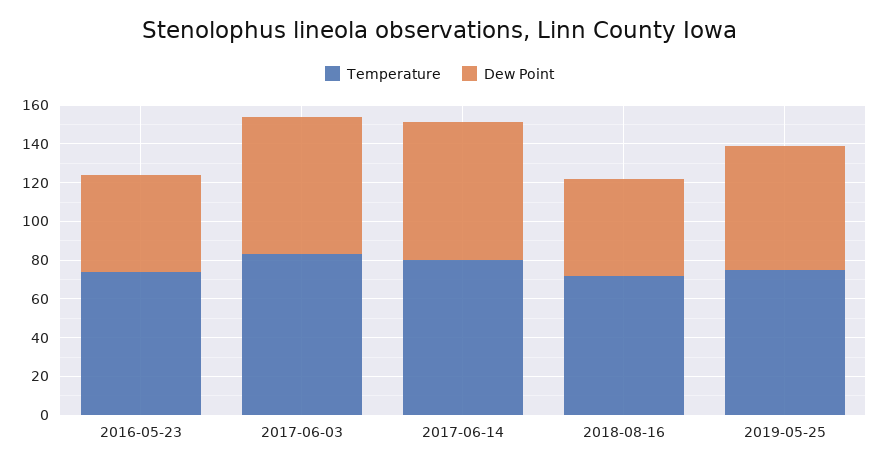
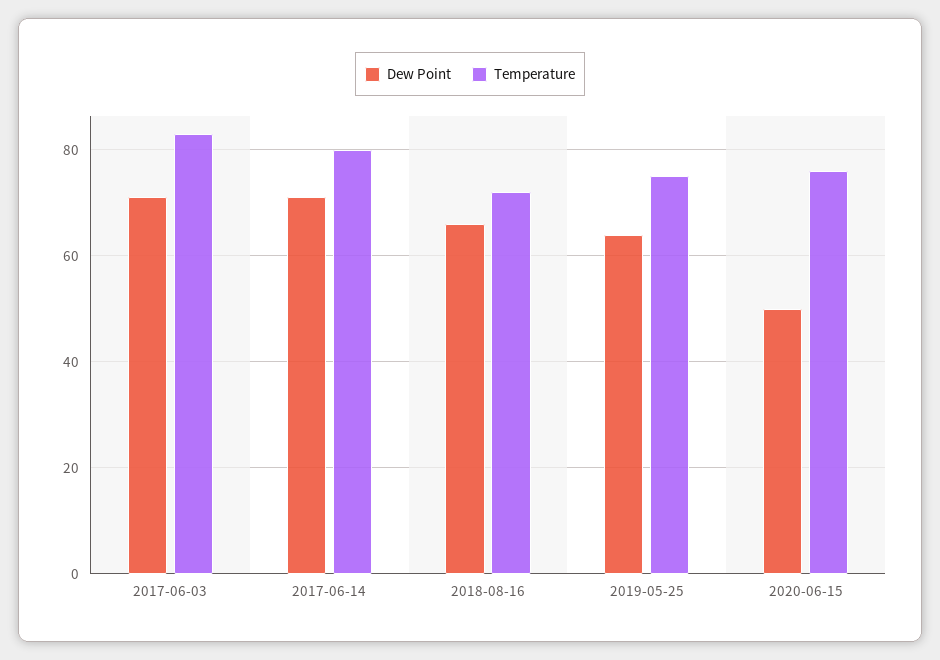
Temperature, 2016-05-23: 75 -> none
Dew Point, 2016-05-23: 50 -> none
Dew Point, 2018-08-16: 50 -> 65
Dew Point, 2020-06-15: none -> 50
Temperature, 2020-06-15: none -> 75

